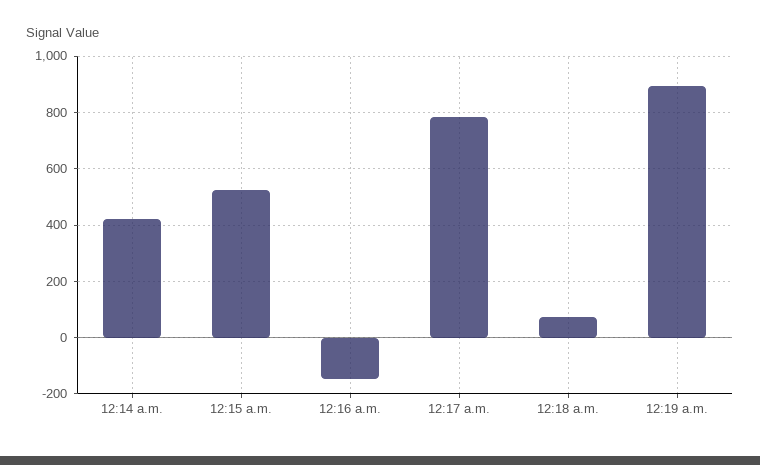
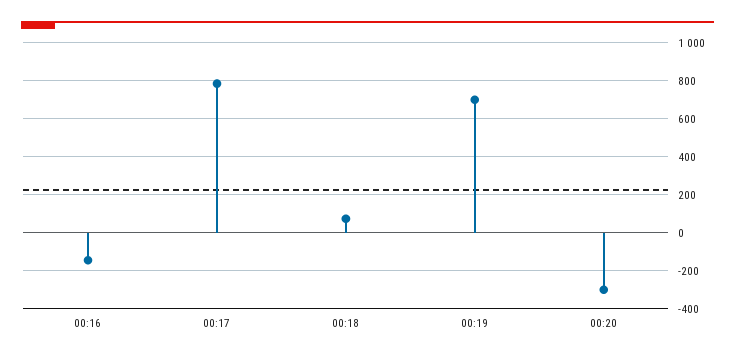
12:14 a.m.: 425 -> none
12:15 a.m.: 525 -> none
12:19 a.m.: 900 -> 700
00:20: none -> -300

